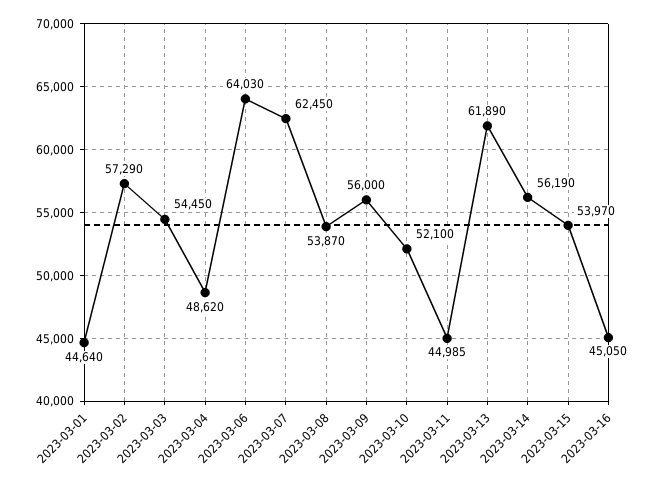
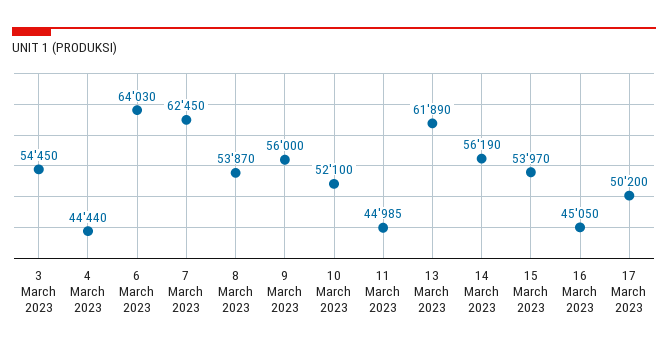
2023-03-01: 44640 -> none
2023-03-02: 57290 -> none
2023-03-04: 48620 -> 44440
17 March 2023: none -> 50200

